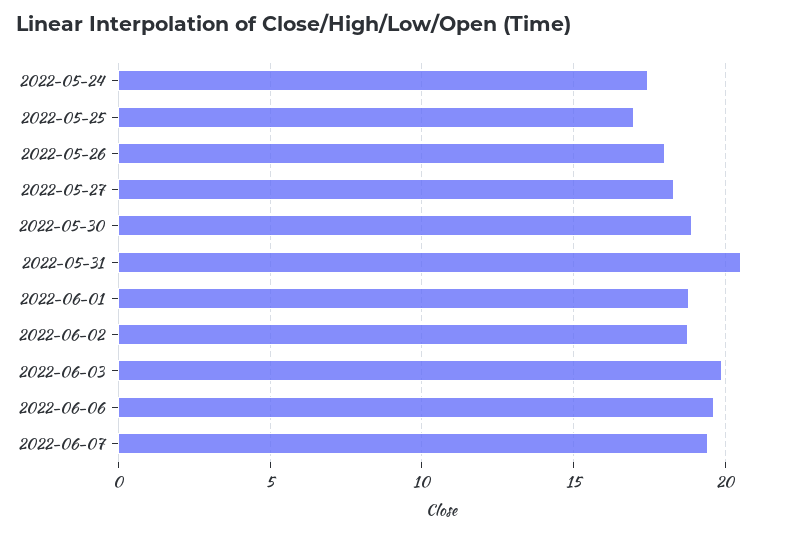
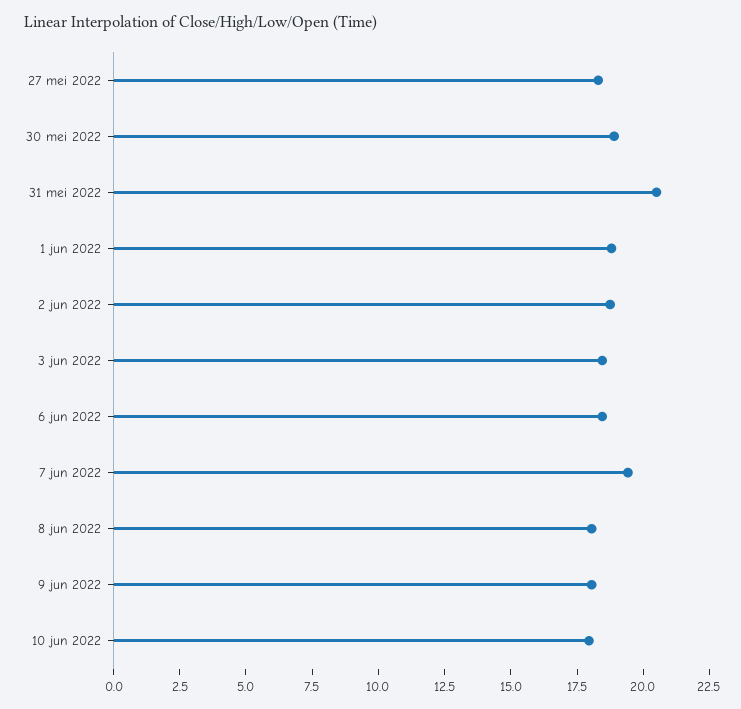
2022-05-24: 17.5 -> none
2022-05-25: 17 -> none
2022-05-26: 18 -> none
2022-06-03: 20 -> 18.5
2022-06-06: 19.5 -> 18.5
8 jun 2022: none -> 18
9 jun 2022: none -> 18
10 jun 2022: none -> 18

